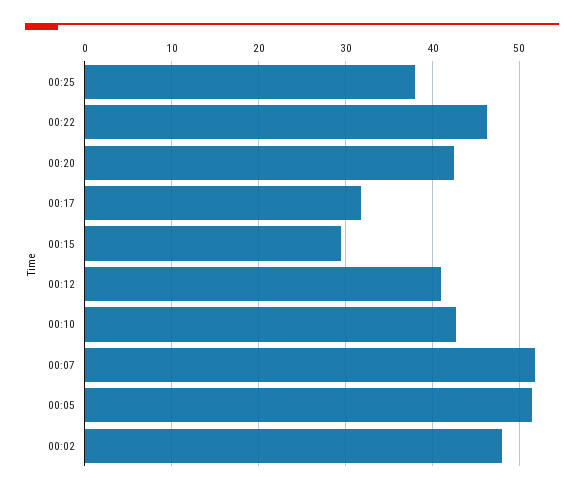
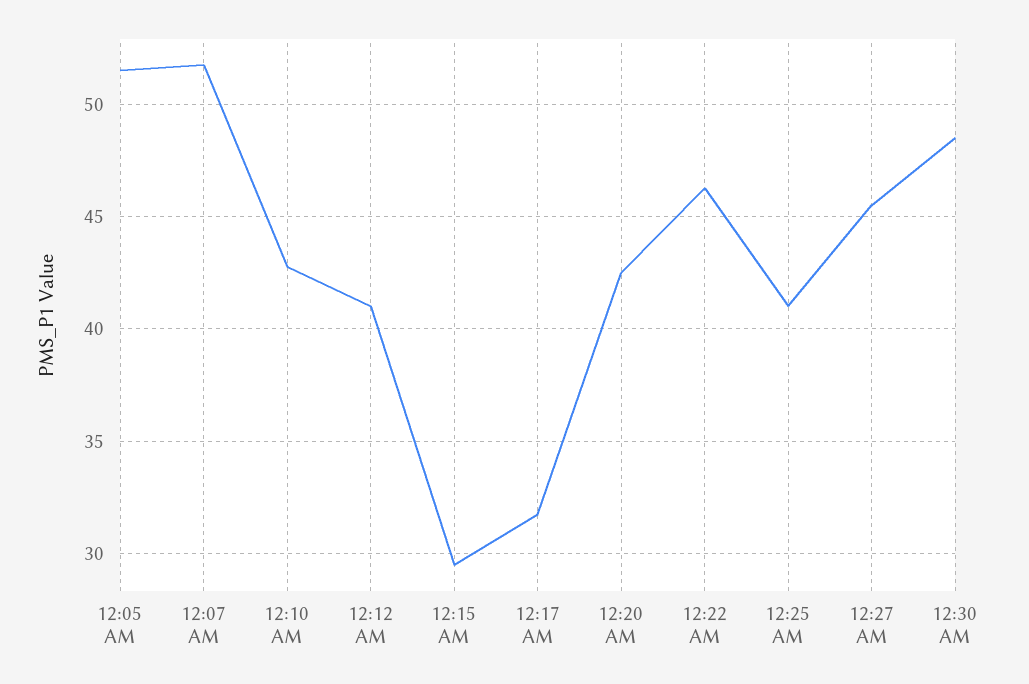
00:25: 38 -> 41
00:02: 48 -> none
12:27 AM: none -> 45.5
12:30 AM: none -> 48.5

